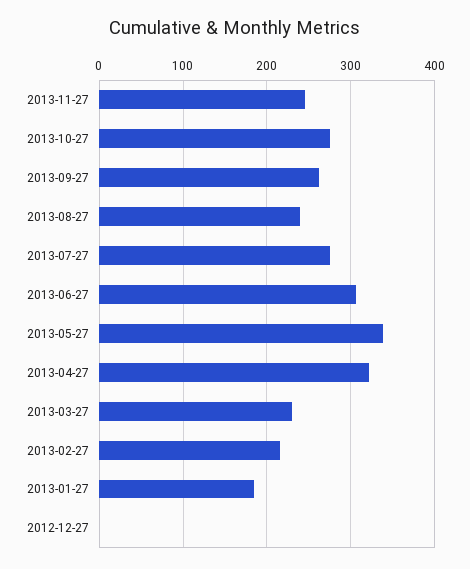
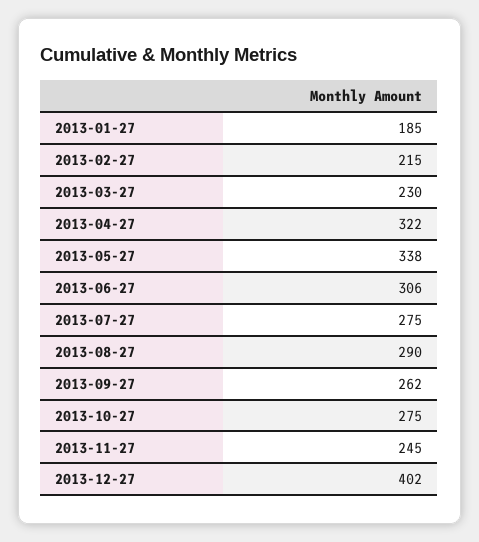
2013-08-27: 240 -> 290
2012-12-27: 0 -> none
2013-12-27: none -> 402

